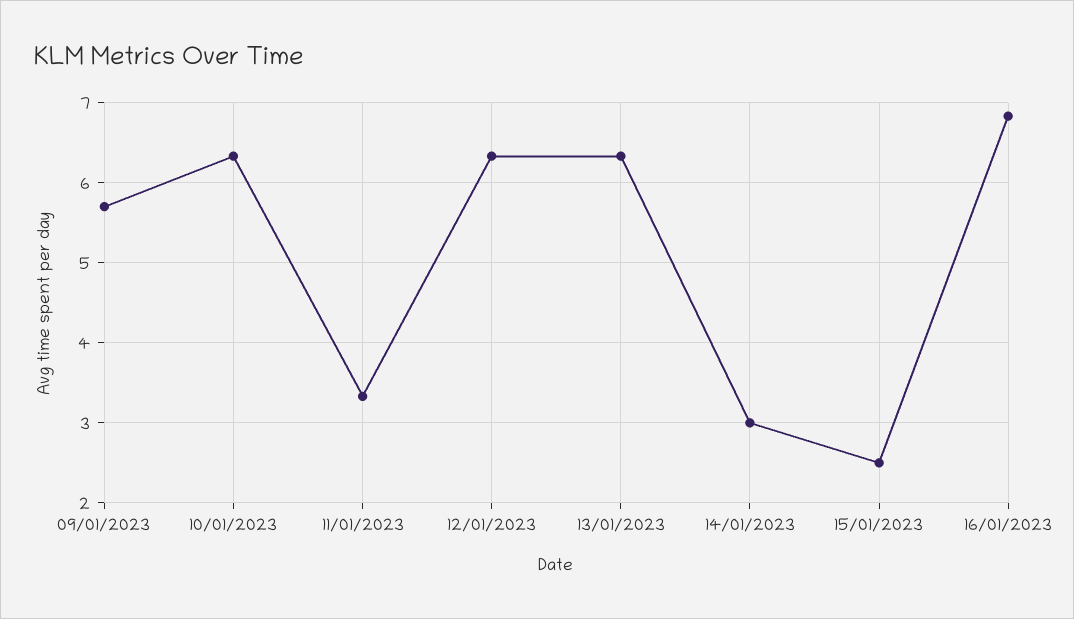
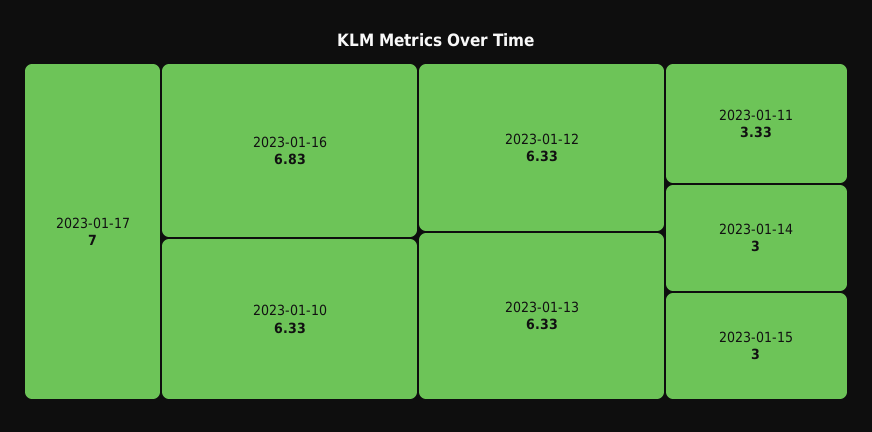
09/01/2023: 5.7 -> none
15/01/2023: 2.5 -> 3
2023-01-17: none -> 7

